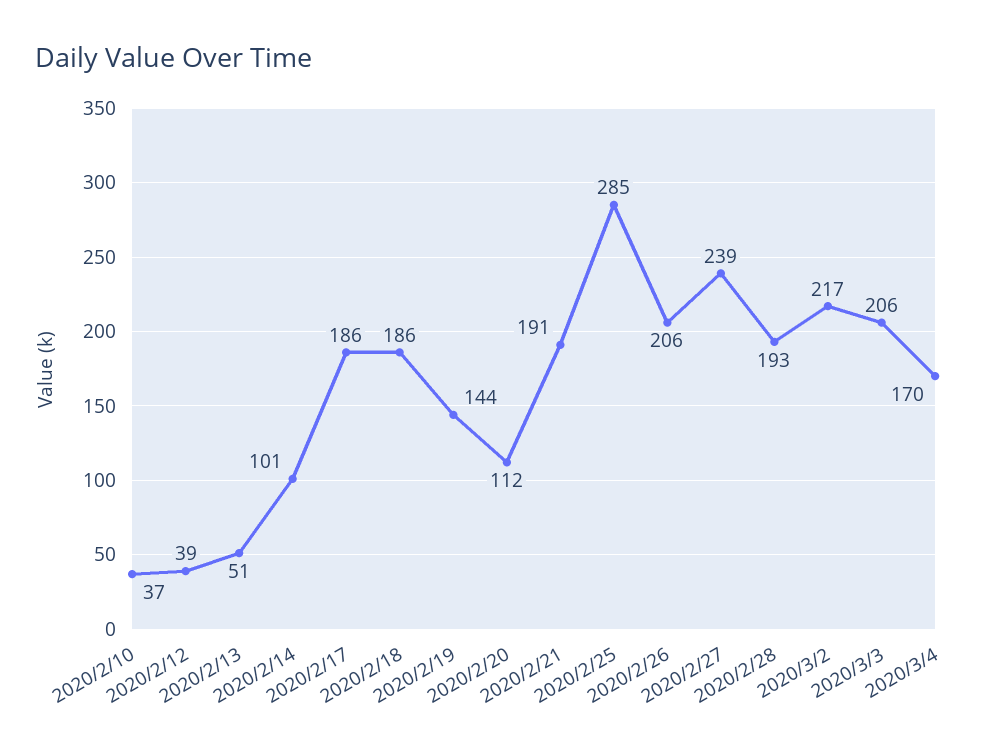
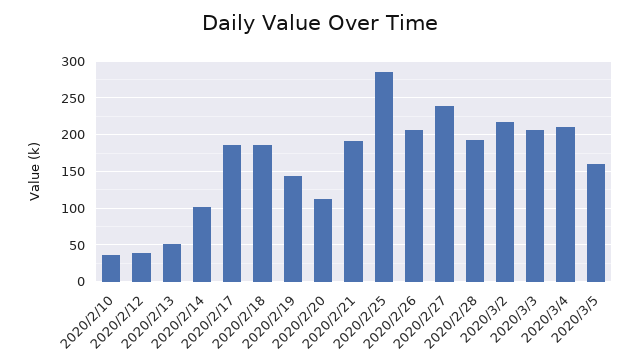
2020/3/4: 170 -> 210
2020/3/5: none -> 160

